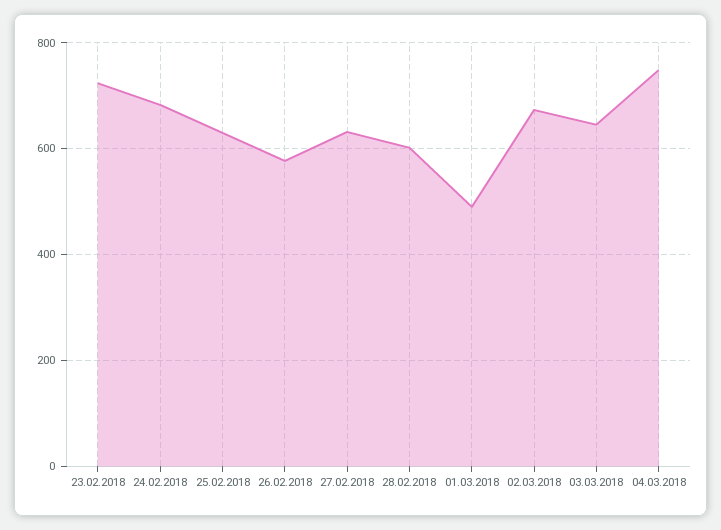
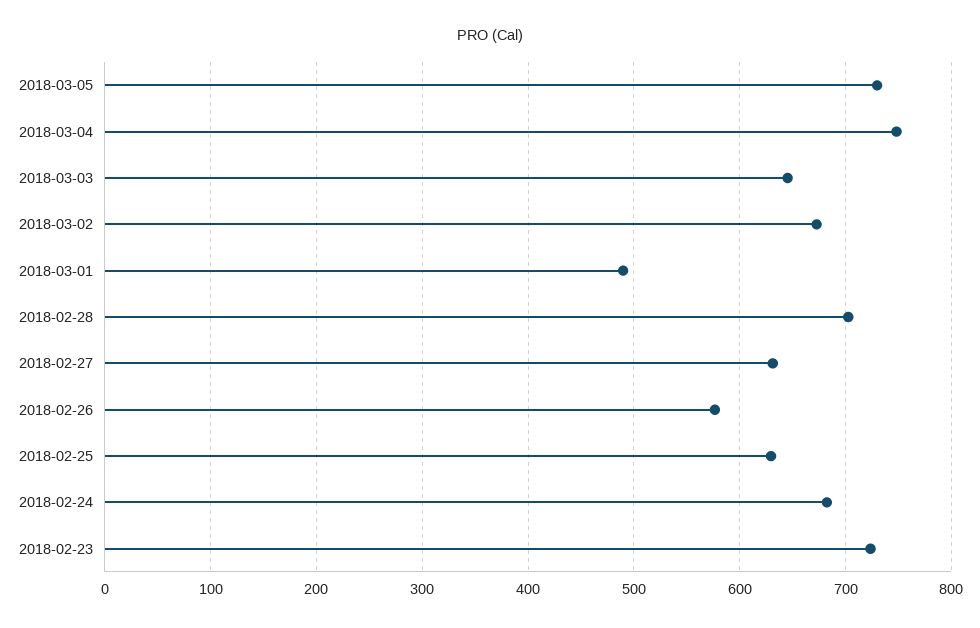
28.02.2018: 600 -> 700
2018-03-05: none -> 730

